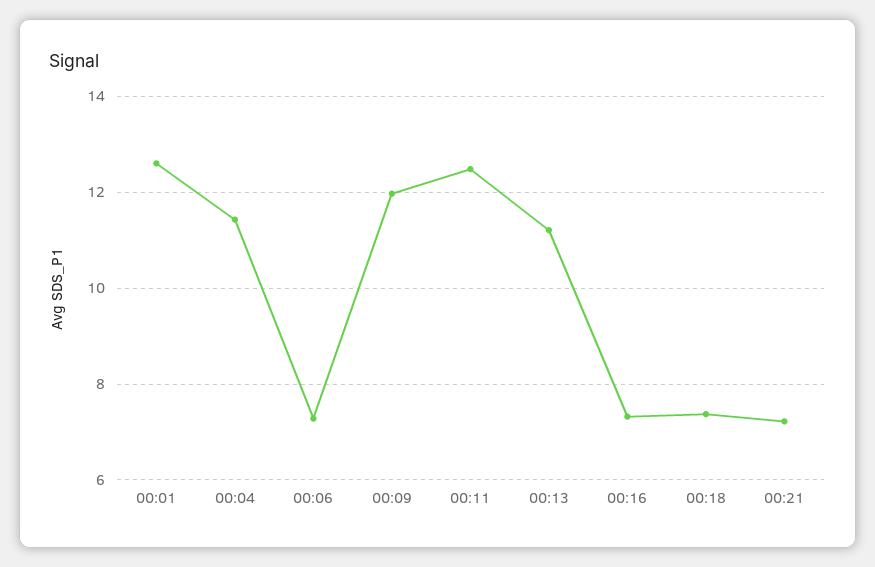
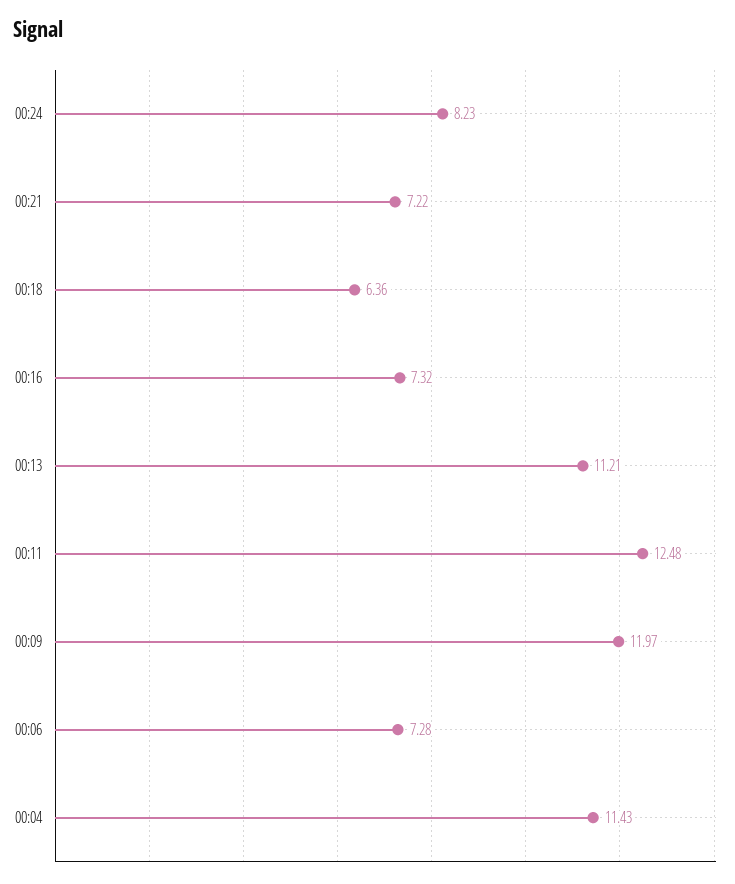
00:01: 12.6 -> none
00:18: 7.4 -> 6.36
00:24: none -> 8.23

